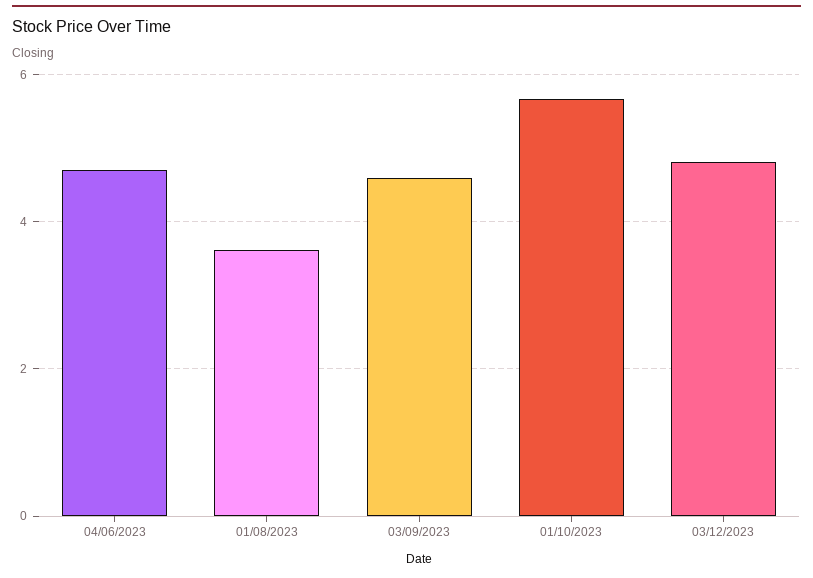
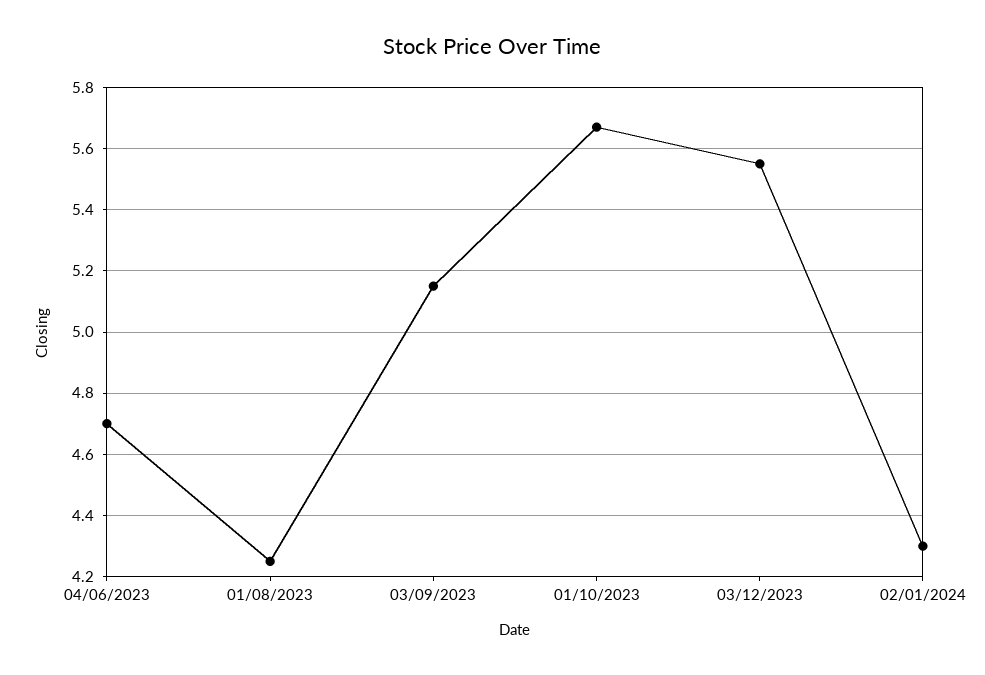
01/08/2023: 3.6 -> 4.25
03/09/2023: 4.6 -> 5.15
03/12/2023: 4.8 -> 5.55
02/01/2024: none -> 4.3

